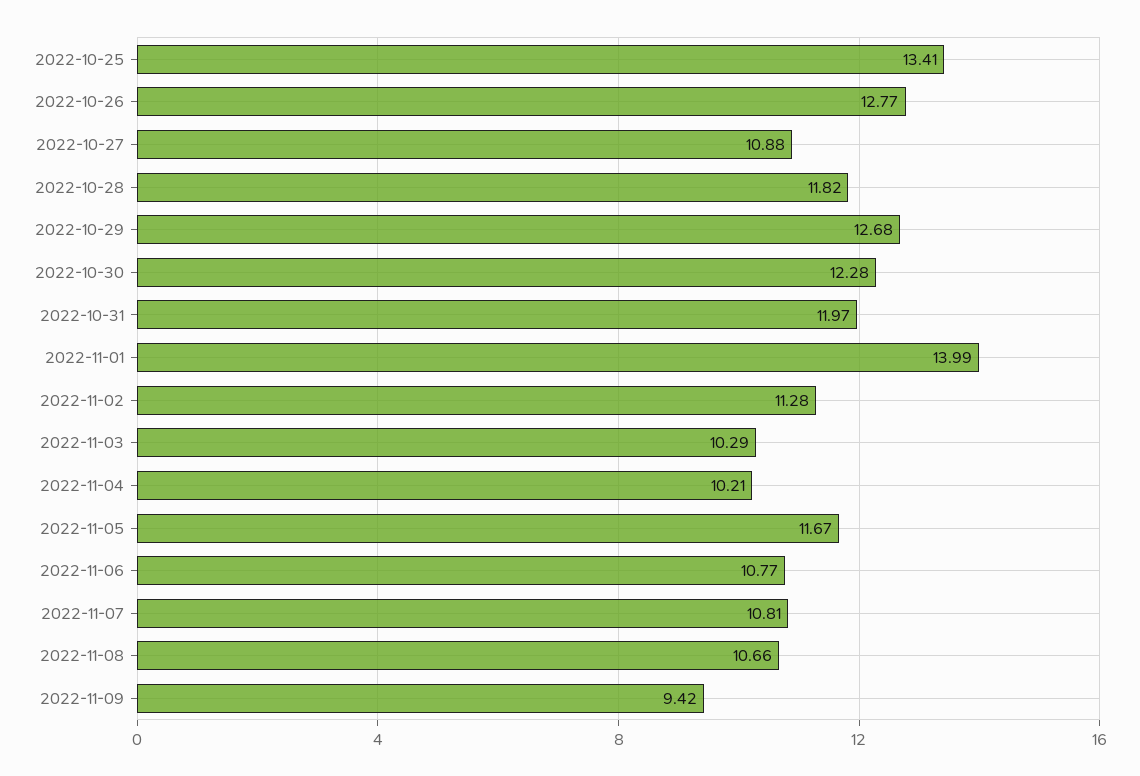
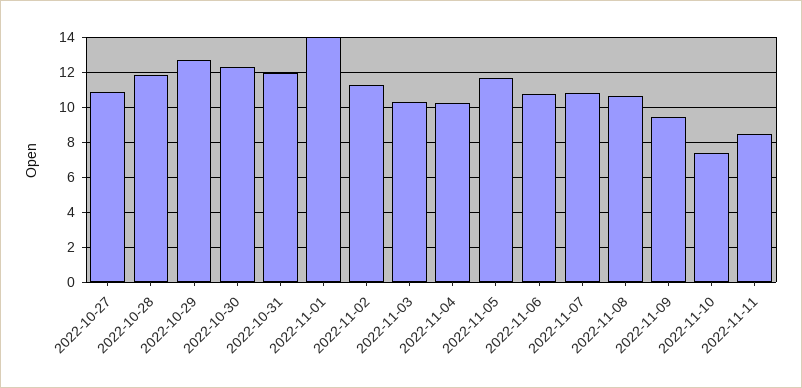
2022-10-25: 13.41 -> none
2022-10-26: 12.77 -> none
2022-11-10: none -> 7.5
2022-11-11: none -> 8.5

